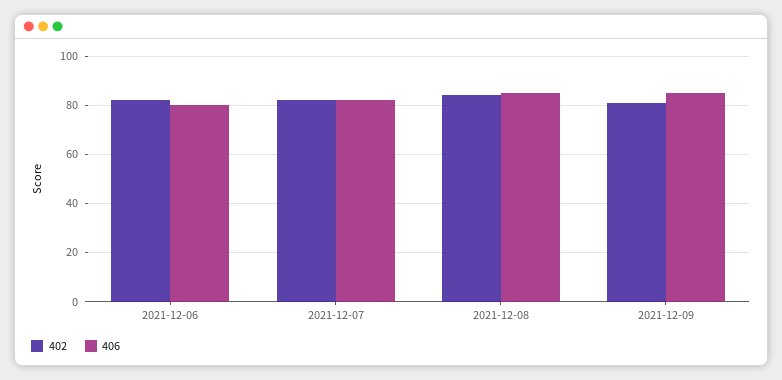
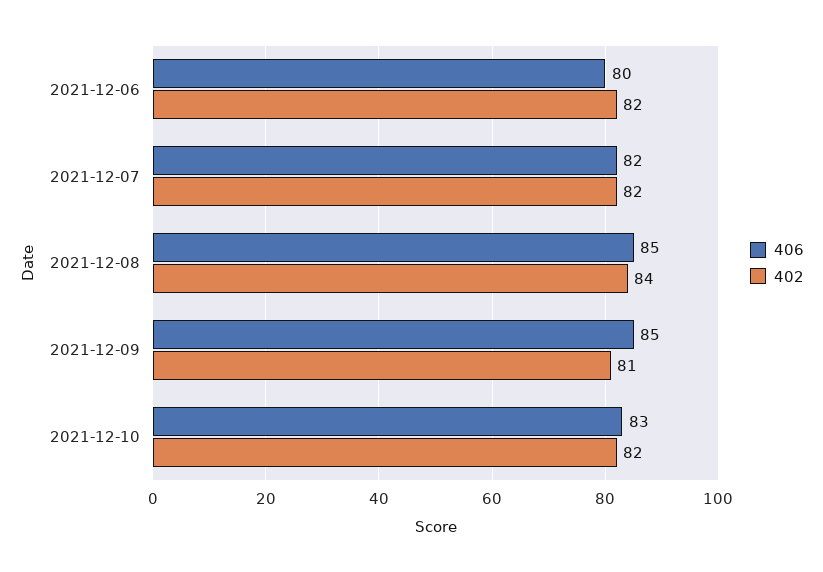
406, 2021-12-10: none -> 83
402, 2021-12-10: none -> 82

